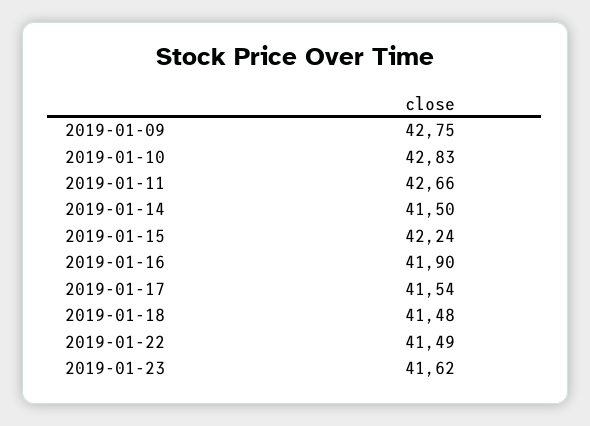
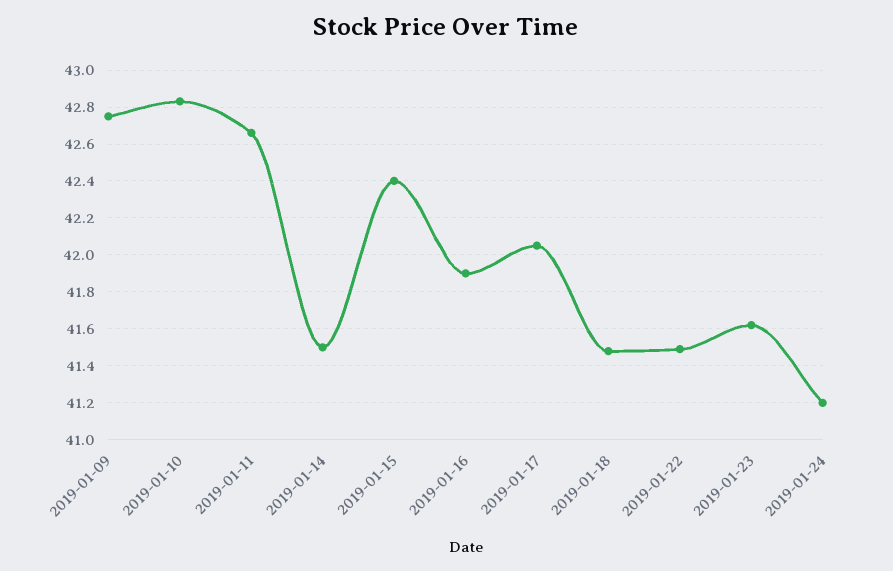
2019-01-15: 42.24 -> 42.4
2019-01-17: 41.54 -> 42.05
2019-01-24: none -> 41.2

